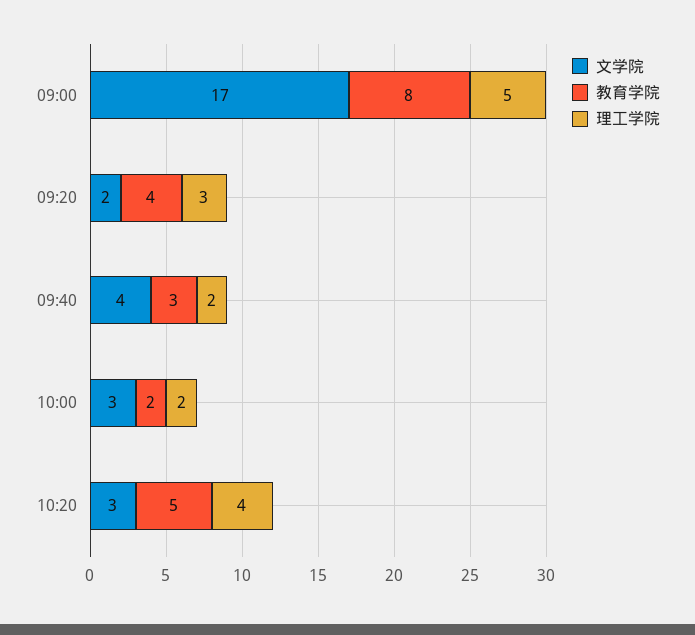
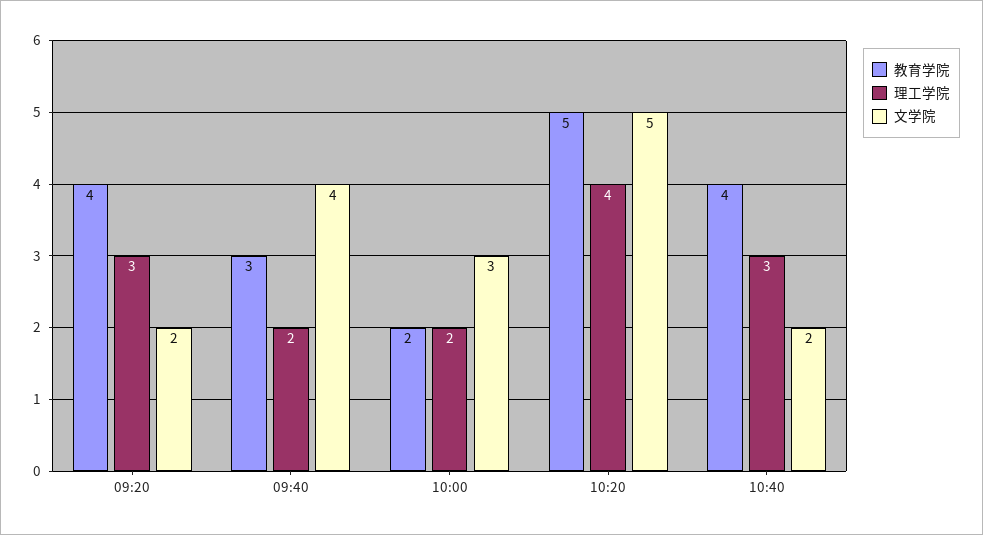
文学院, 09:00: 17 -> none
教育学院, 09:00: 8 -> none
理工学院, 09:00: 5 -> none
文学院, 10:20: 3 -> 5
教育学院, 10:40: none -> 4
理工学院, 10:40: none -> 3
文学院, 10:40: none -> 2

